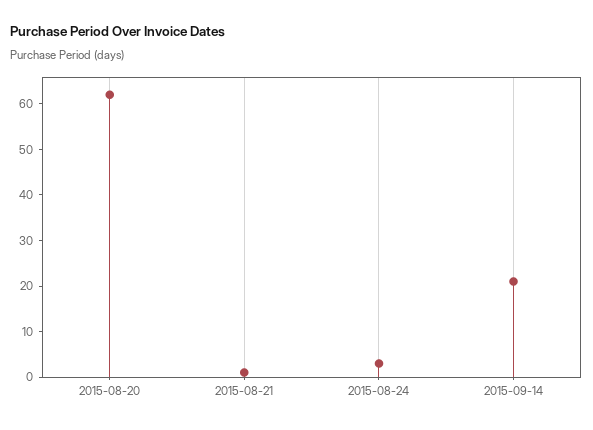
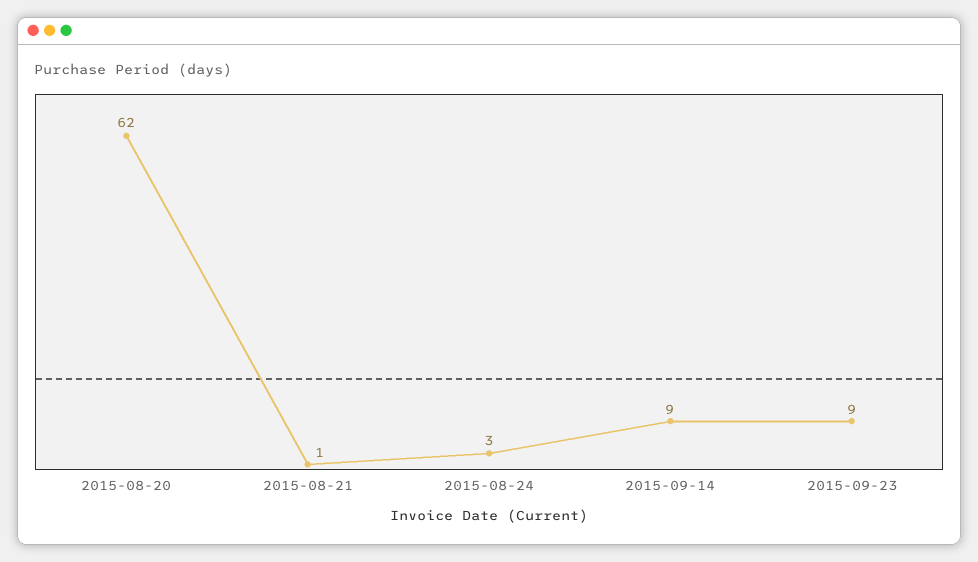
2015-09-14: 20 -> 9
2015-09-23: none -> 9

